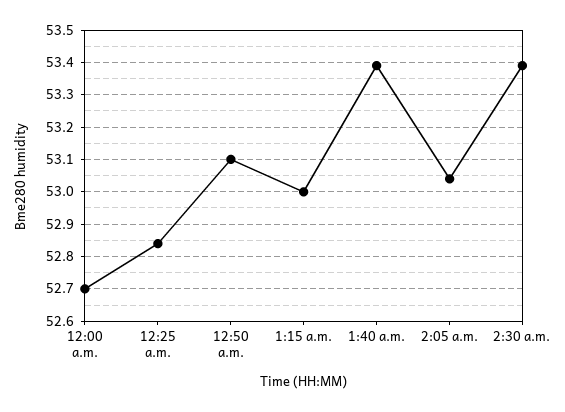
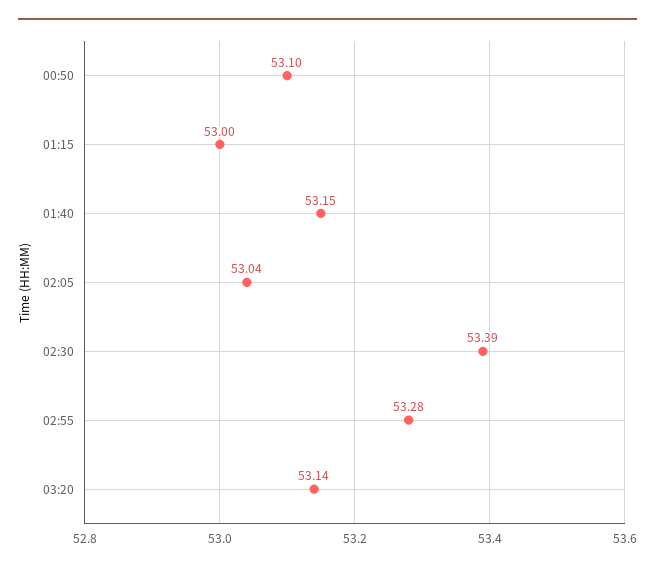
12:00 a.m.: 52.7 -> none
12:25 a.m.: 52.85 -> none
1:40 a.m.: 53.4 -> 53.15
02:55: none -> 53.28
03:20: none -> 53.14

